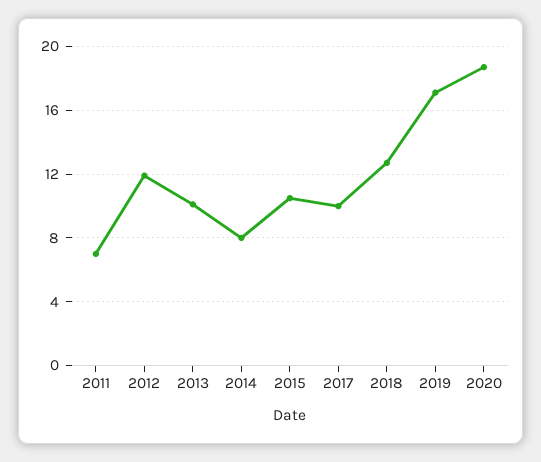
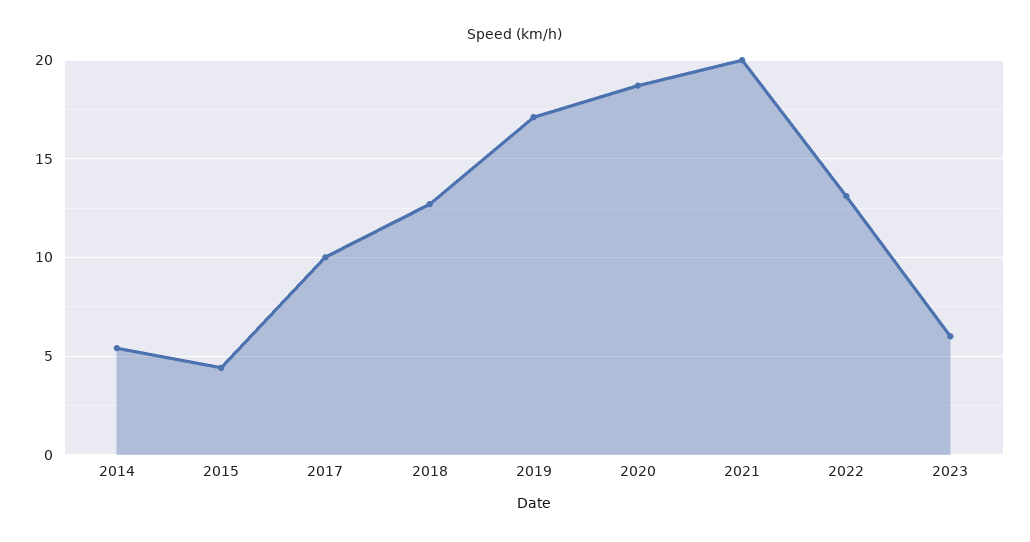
2011: 7 -> none
2012: 12 -> none
2013: 10 -> none
2014: 8 -> 5.5
2015: 10.5 -> 4.5
2021: none -> 20
2022: none -> 13
2023: none -> 6

